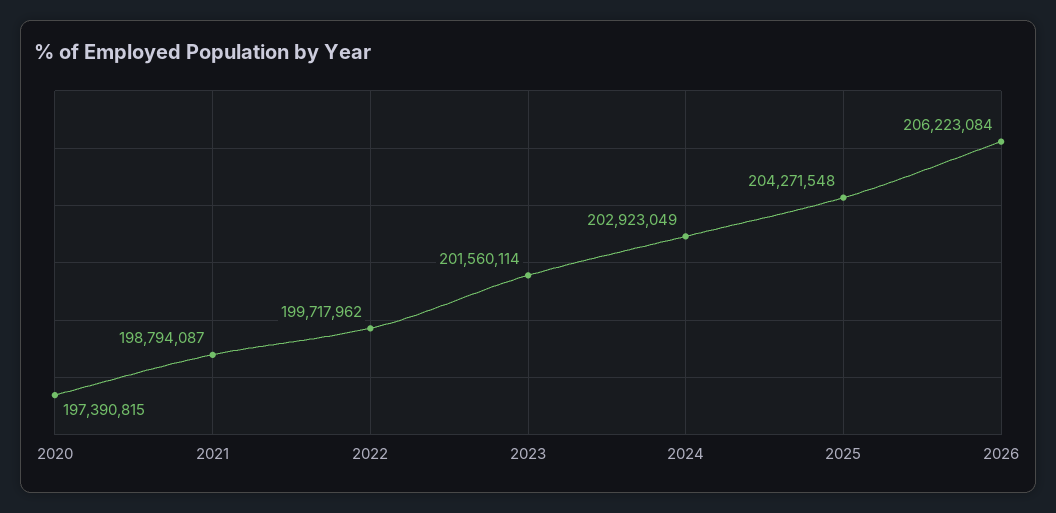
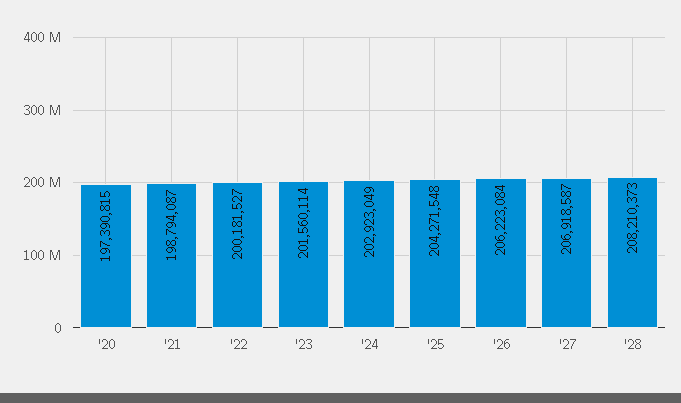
2022: 199717962 -> 200181527
'27: none -> 206918587
'28: none -> 208210373

